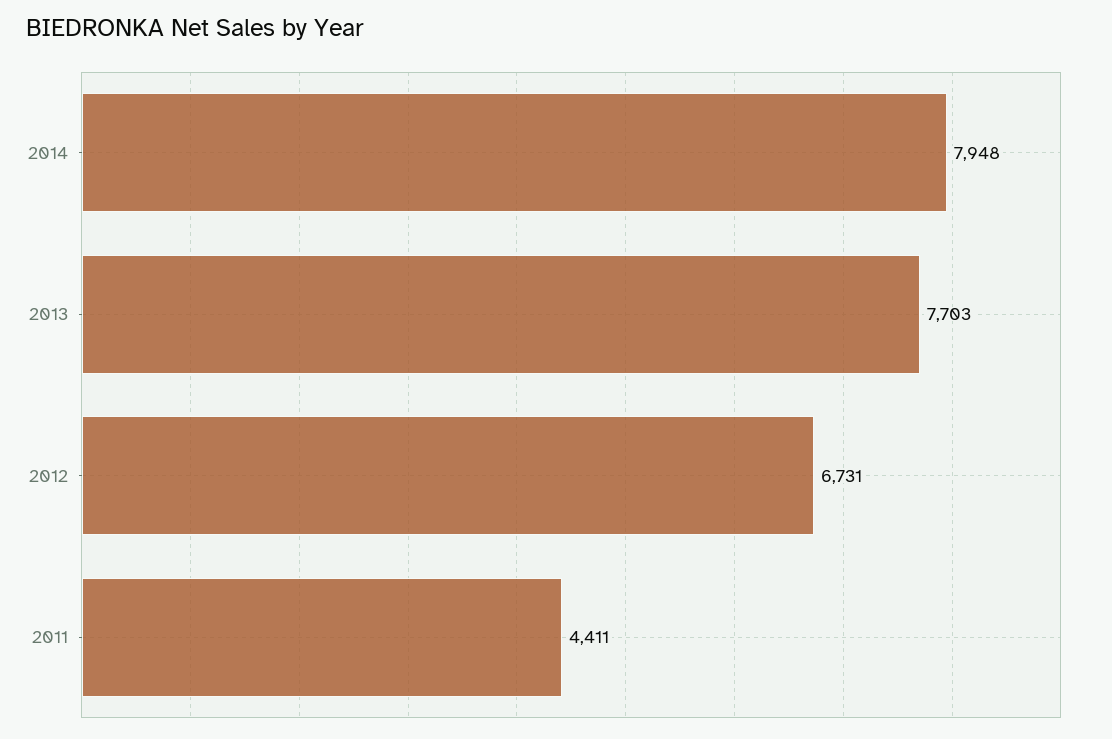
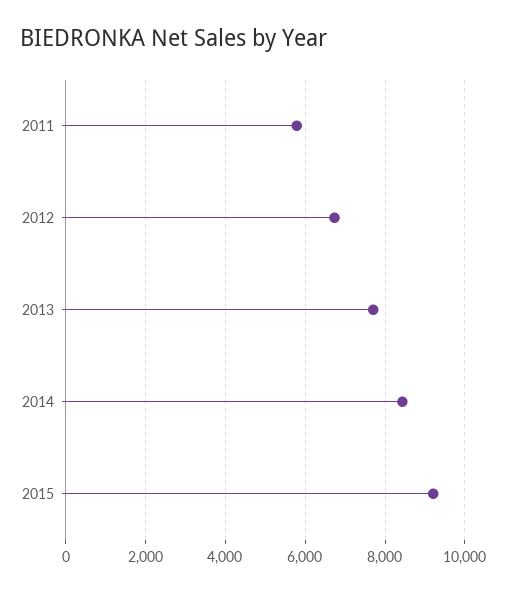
2014: 7948 -> 8400
2011: 4411 -> 5800
2015: none -> 9200

